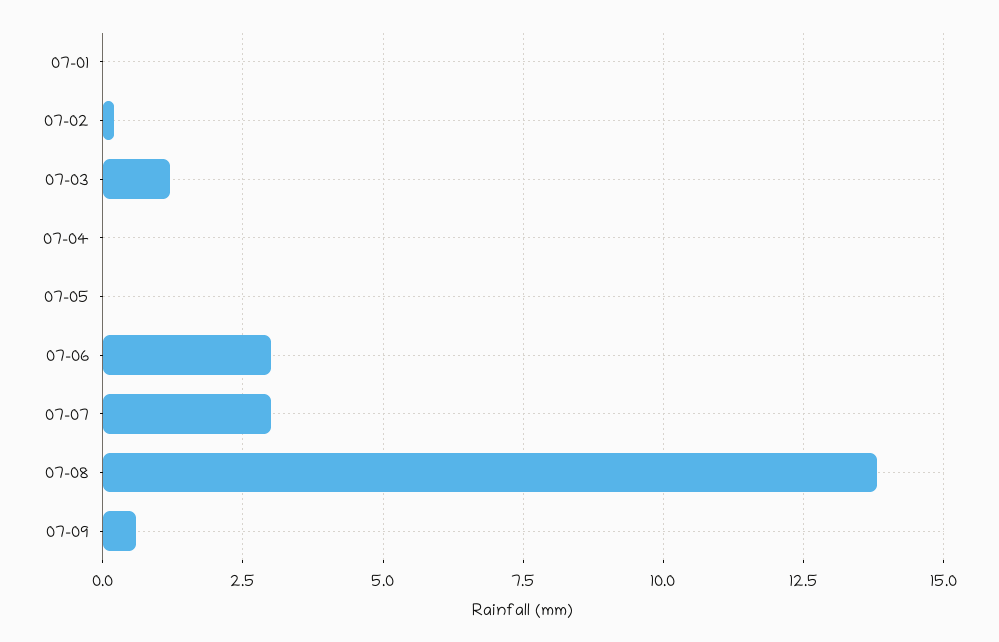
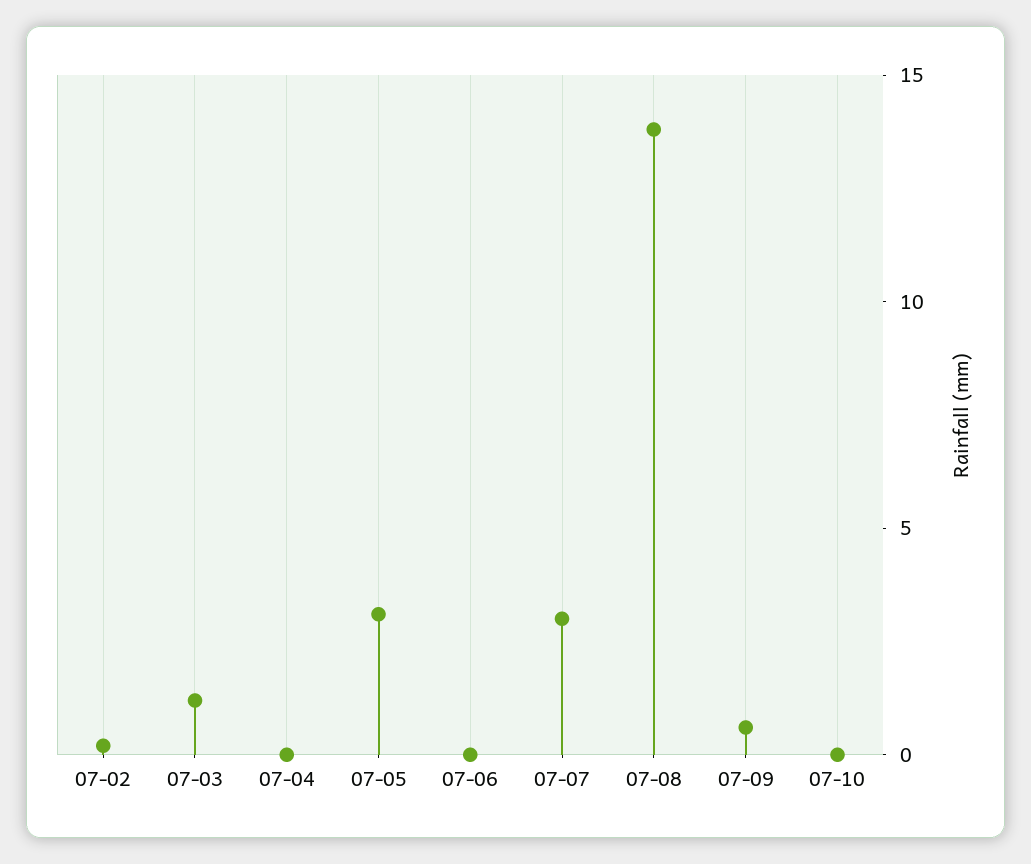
07-01: 0 -> none
07-05: 0 -> 3
07-06: 3 -> 0
07-10: none -> 0

